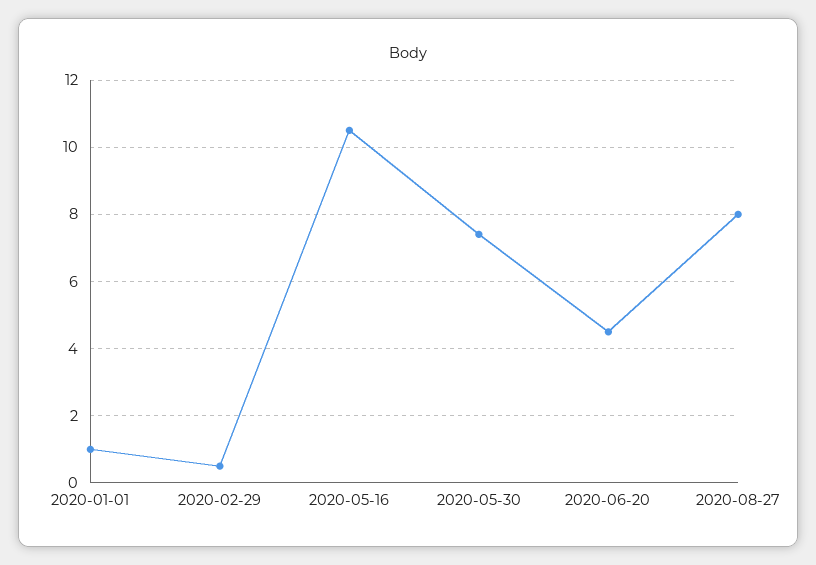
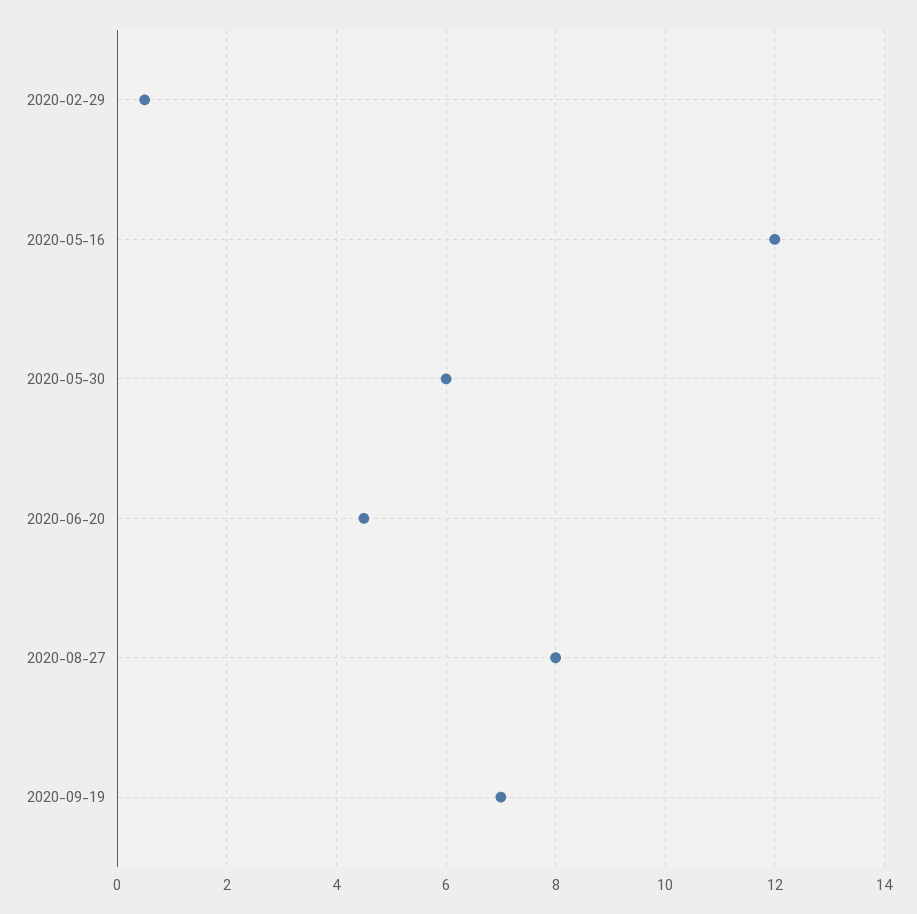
2020-01-01: 1 -> none
2020-05-16: 10.5 -> 12
2020-05-30: 7.5 -> 6
2020-09-19: none -> 7

